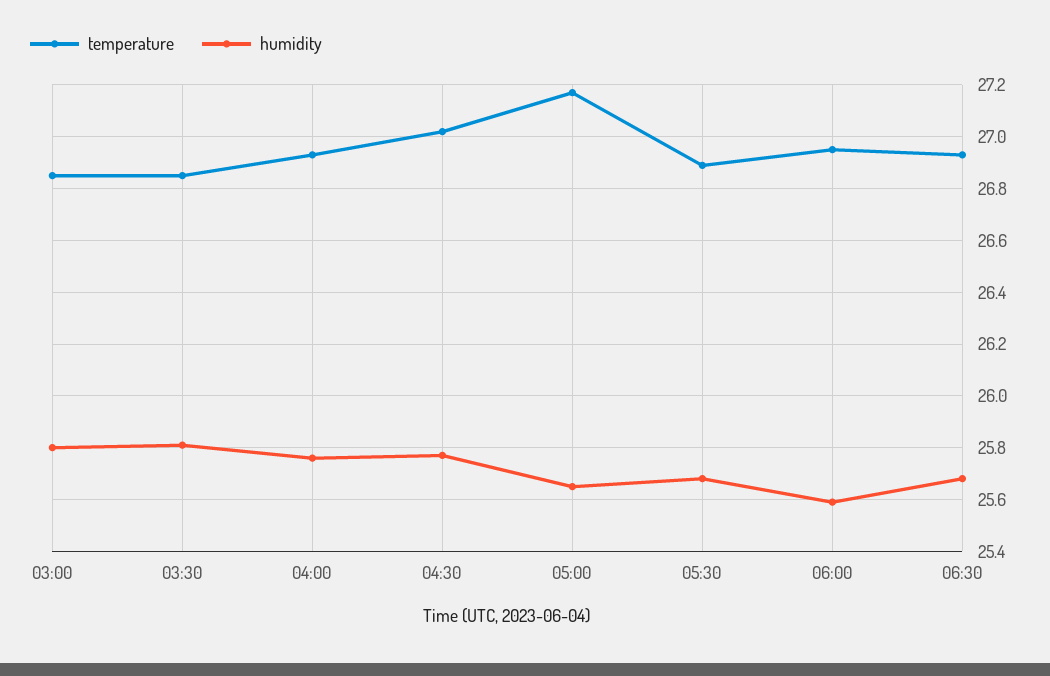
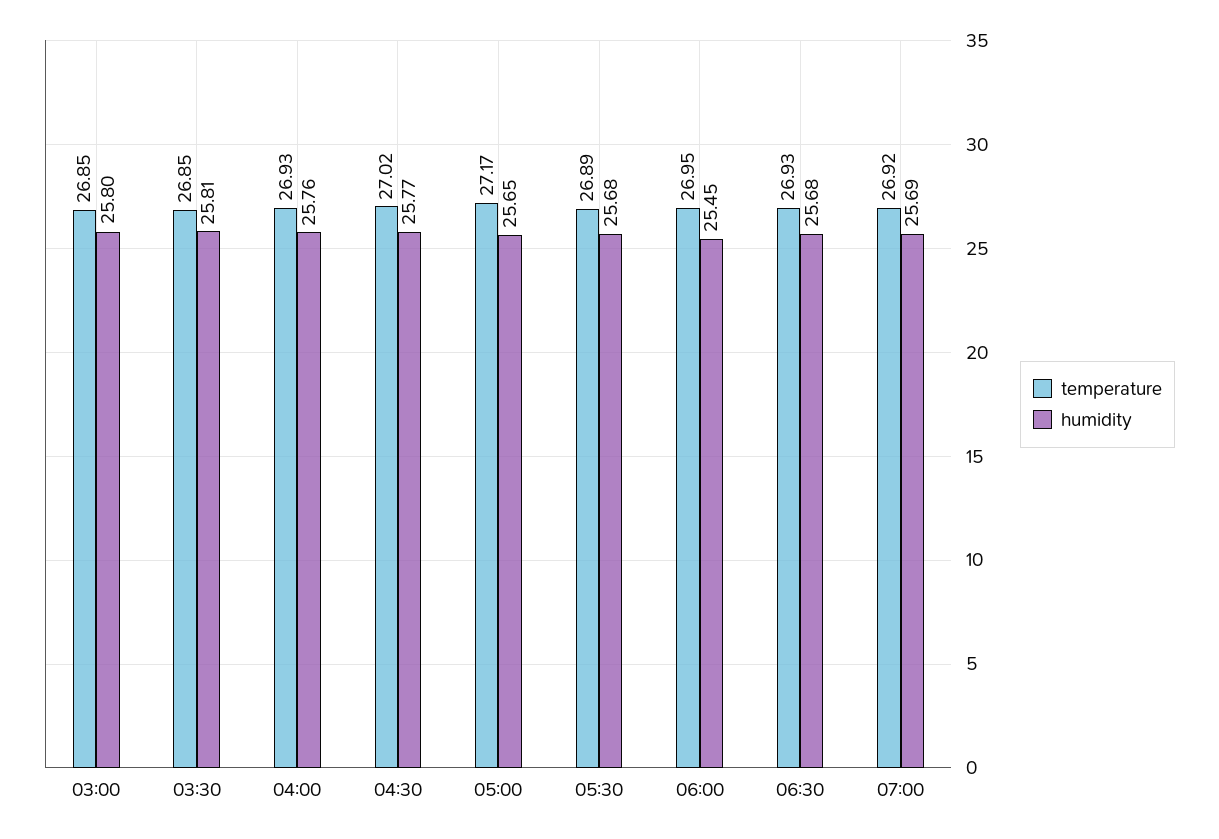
humidity, 06:00: 25.6 -> 25.45
temperature, 07:00: none -> 26.92
humidity, 07:00: none -> 25.69

